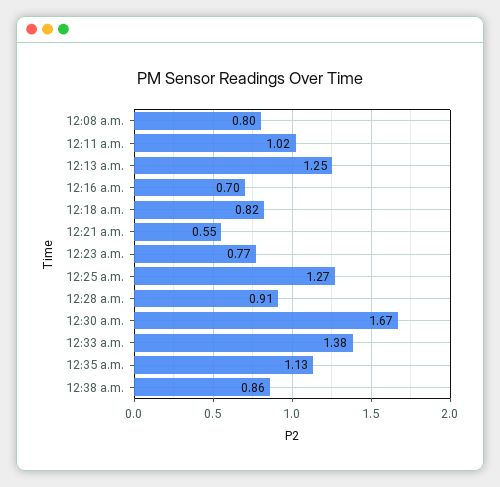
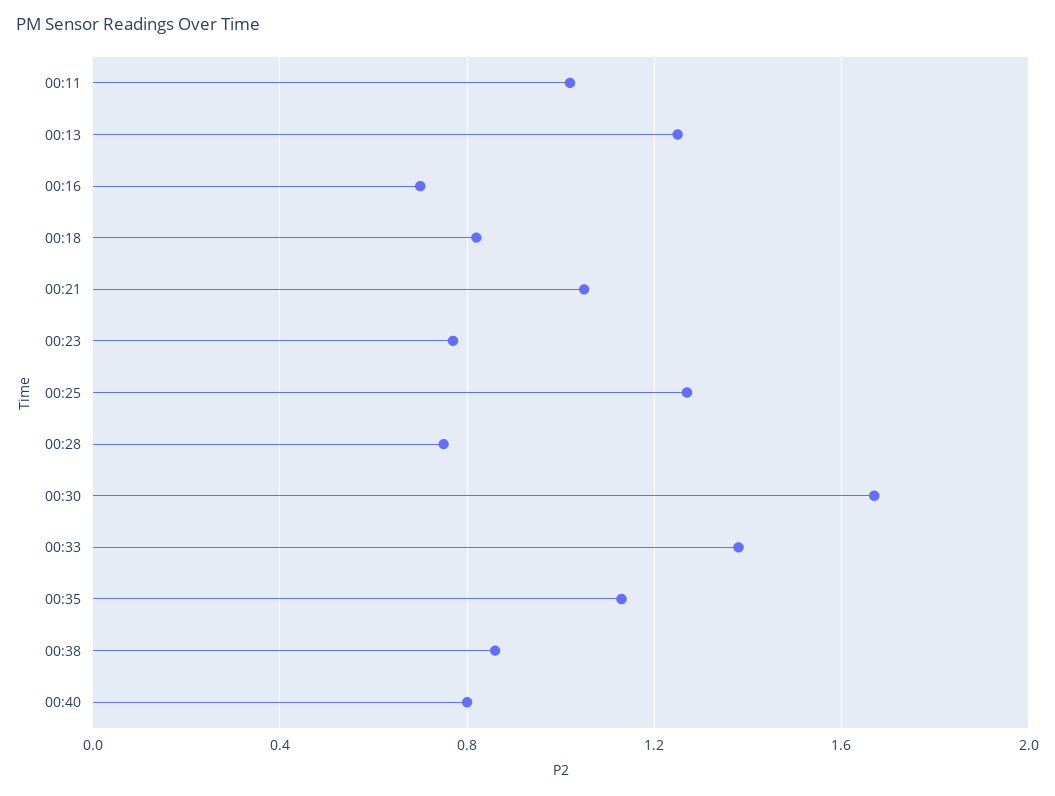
12:08 a.m.: 0.8 -> none
12:21 a.m.: 0.55 -> 1.05
12:28 a.m.: 0.91 -> 0.75
00:40: none -> 0.8

